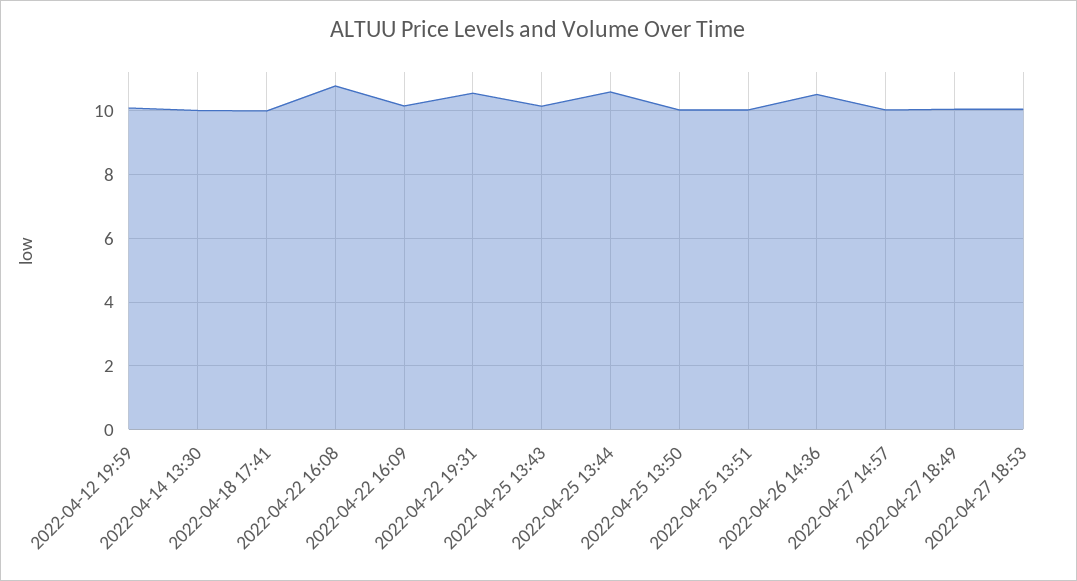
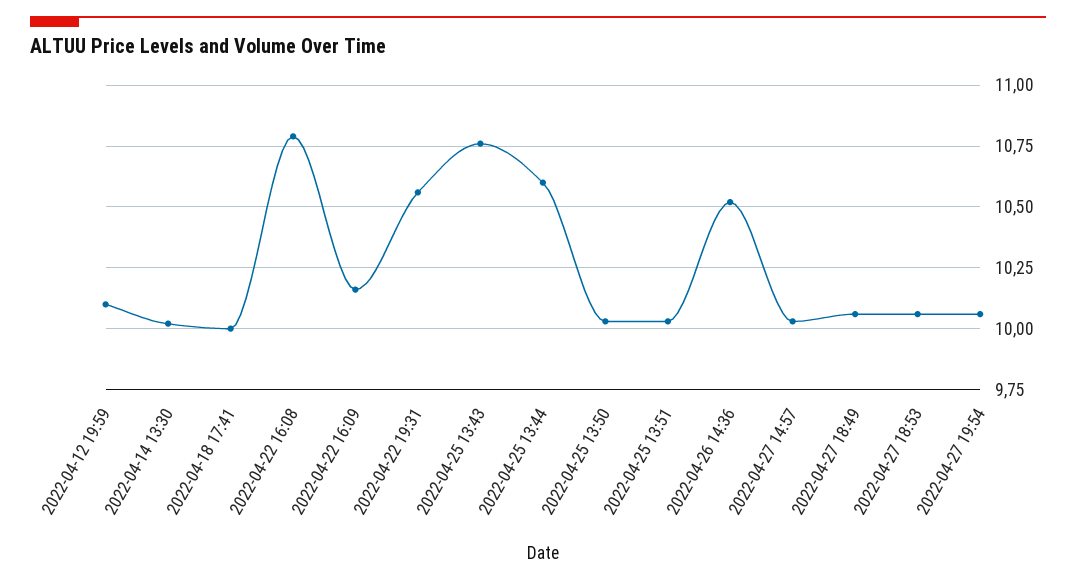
2022-04-25 13:43: 10.2 -> 10.75
2022-04-27 19:54: none -> 10.05

